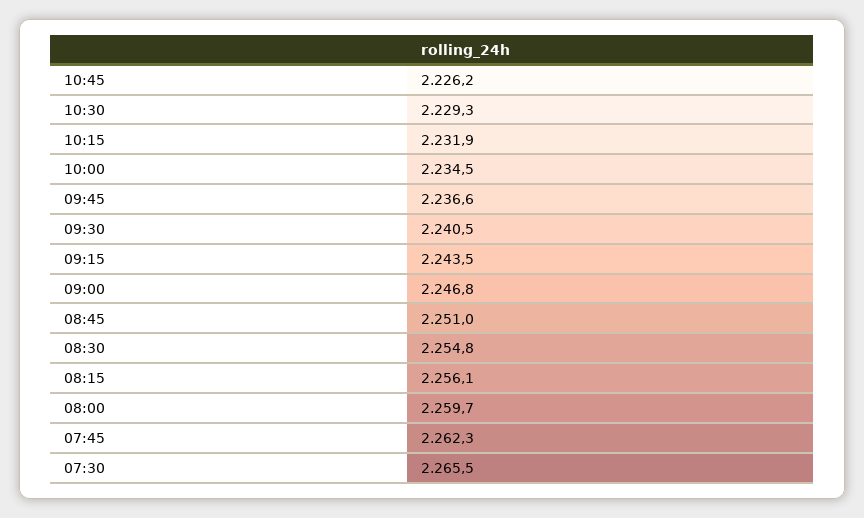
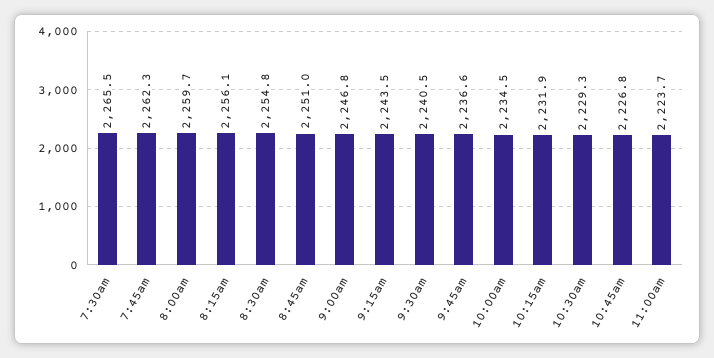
10:45: 2226.2 -> 2226.8
11:00am: none -> 2223.7

